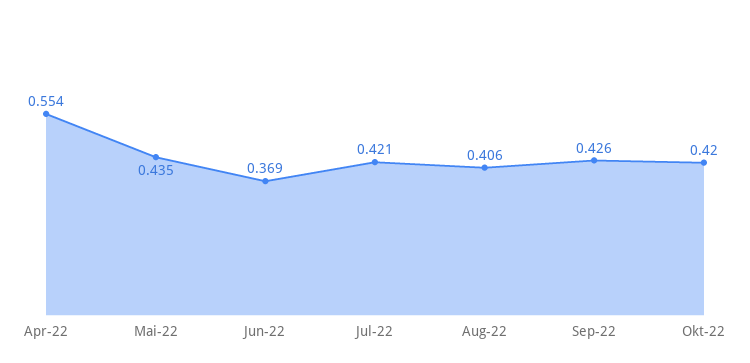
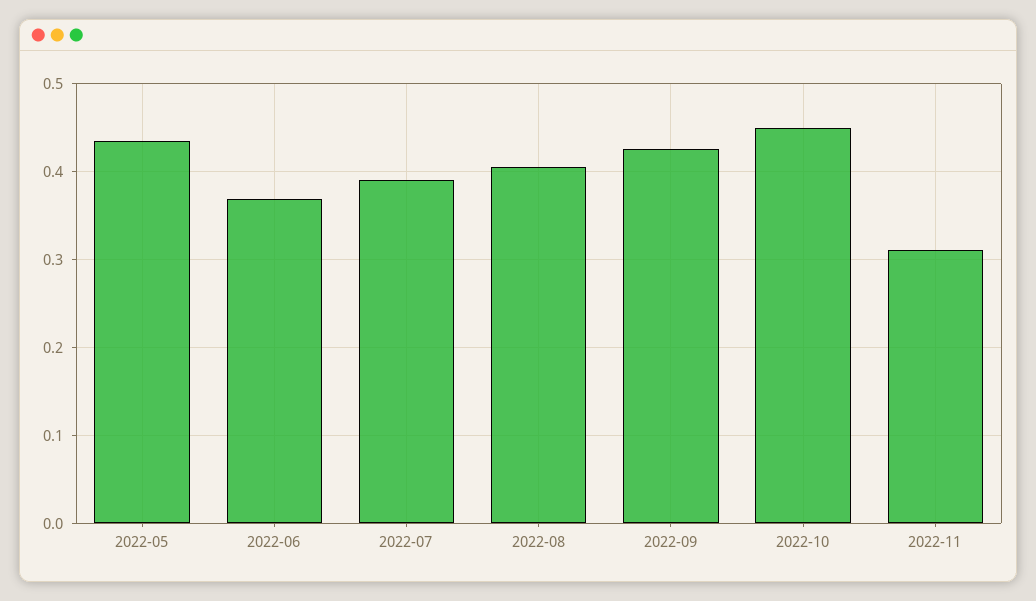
Apr-22: 0.554 -> none
Jul-22: 0.421 -> 0.39
Okt-22: 0.42 -> 0.45
2022-11: none -> 0.31

